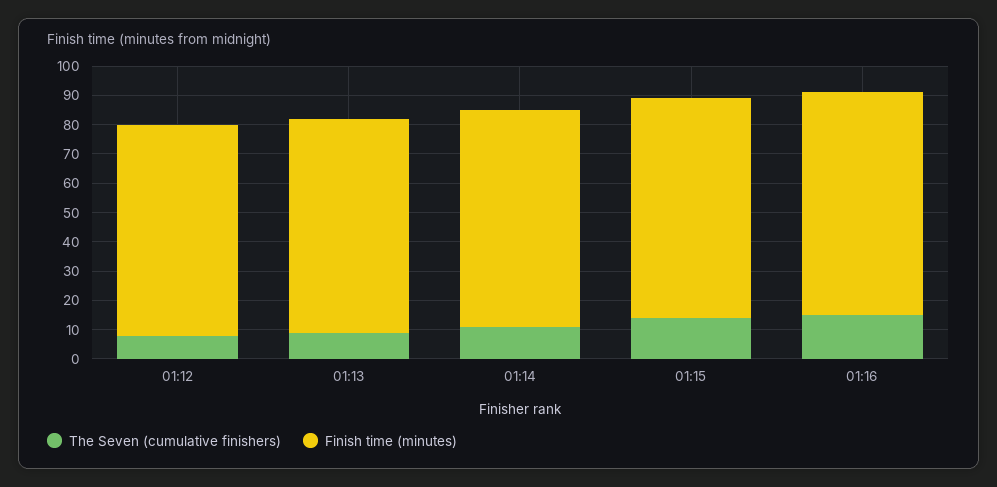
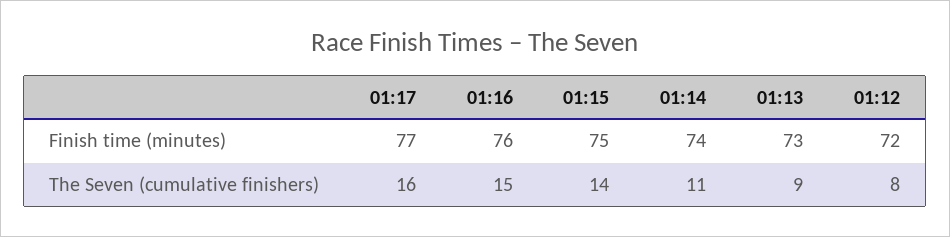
Finish time (minutes), 01:17: none -> 77
The Seven (cumulative finishers), 01:17: none -> 16

